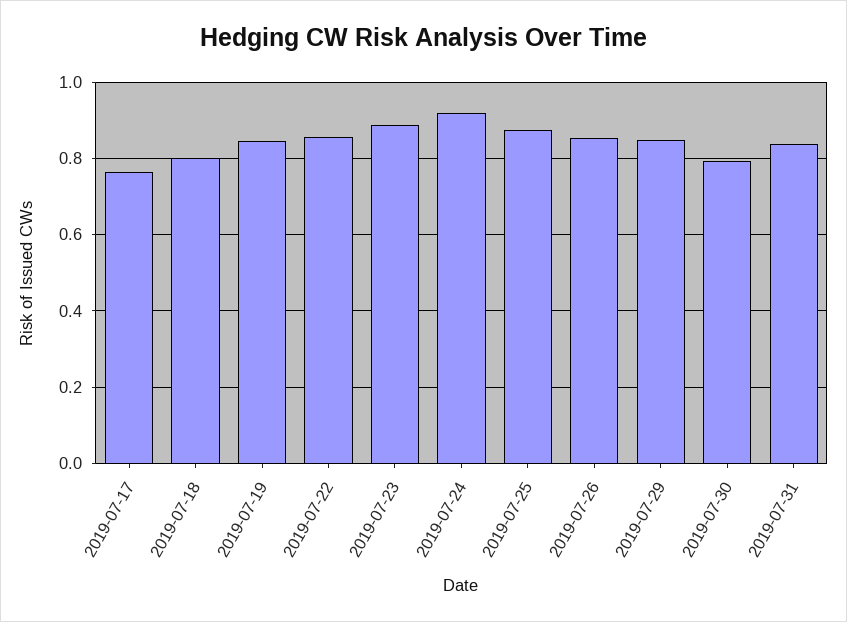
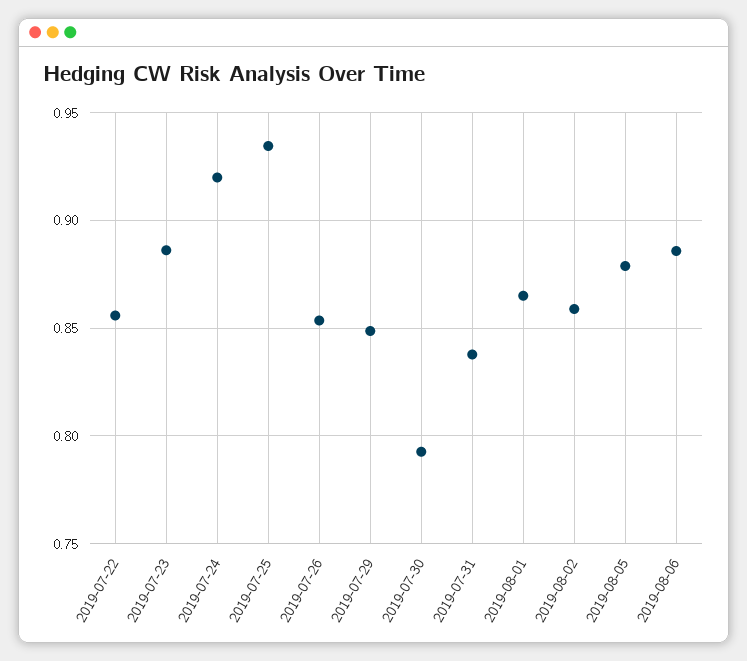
2019-07-17: 0.76 -> none
2019-07-18: 0.8 -> none
2019-07-19: 0.84 -> none
2019-07-25: 0.88 -> 0.935
2019-08-01: none -> 0.865
2019-08-02: none -> 0.86
2019-08-05: none -> 0.88
2019-08-06: none -> 0.885

